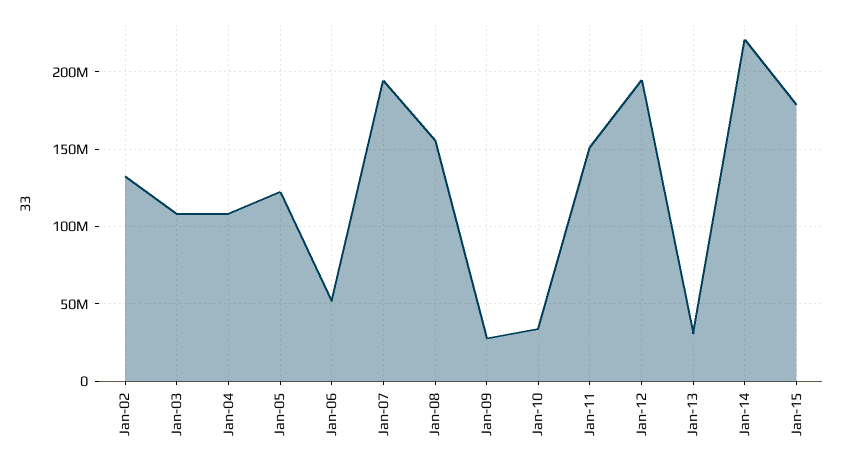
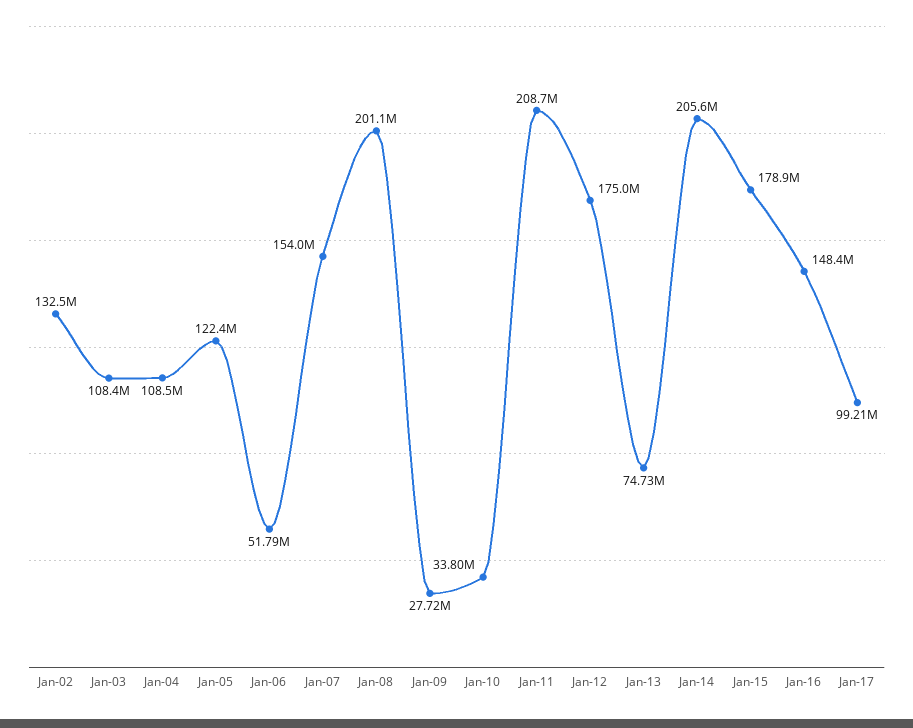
Jan-07: 195000000 -> 154000000
Jan-08: 155000000 -> 201100000
Jan-11: 150000000 -> 208700000
Jan-12: 195000000 -> 175000000
Jan-13: 30000000 -> 74730000
Jan-14: 220000000 -> 205600000
Jan-16: none -> 148400000
Jan-17: none -> 99210000

